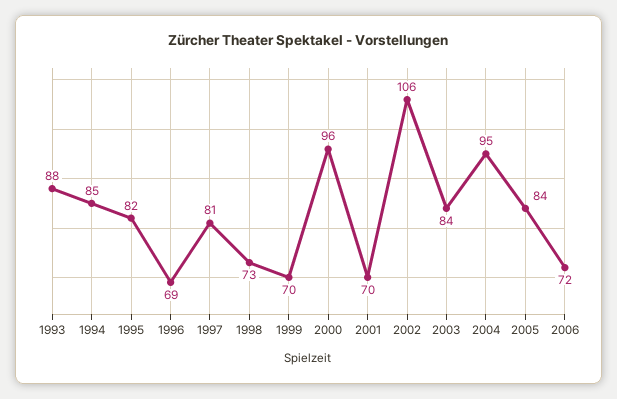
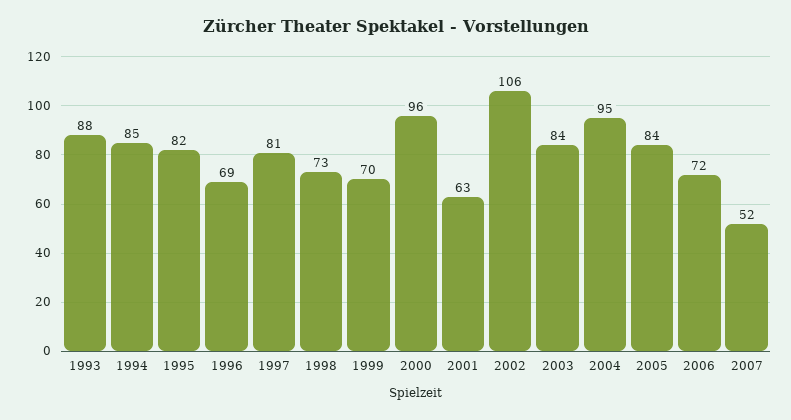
2001: 70 -> 63
2007: none -> 52

